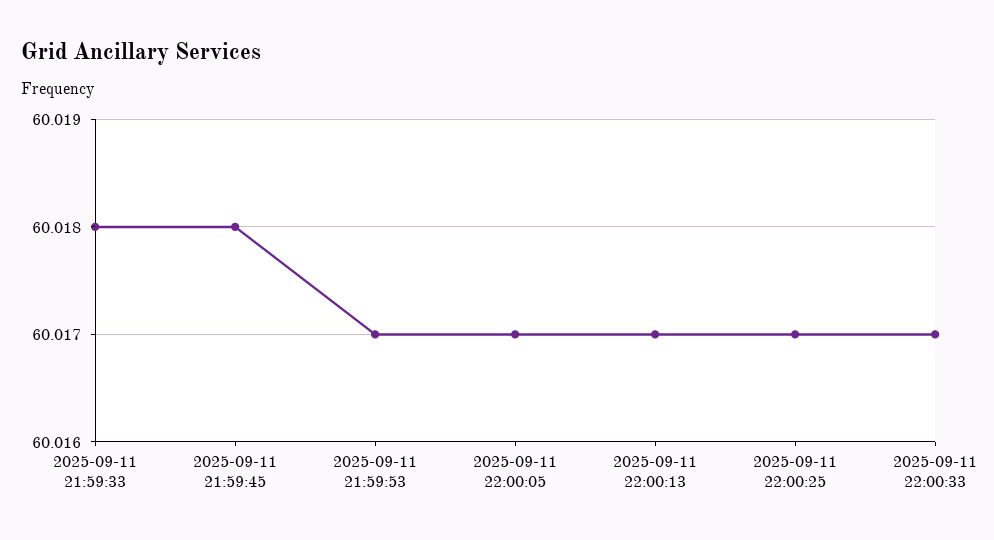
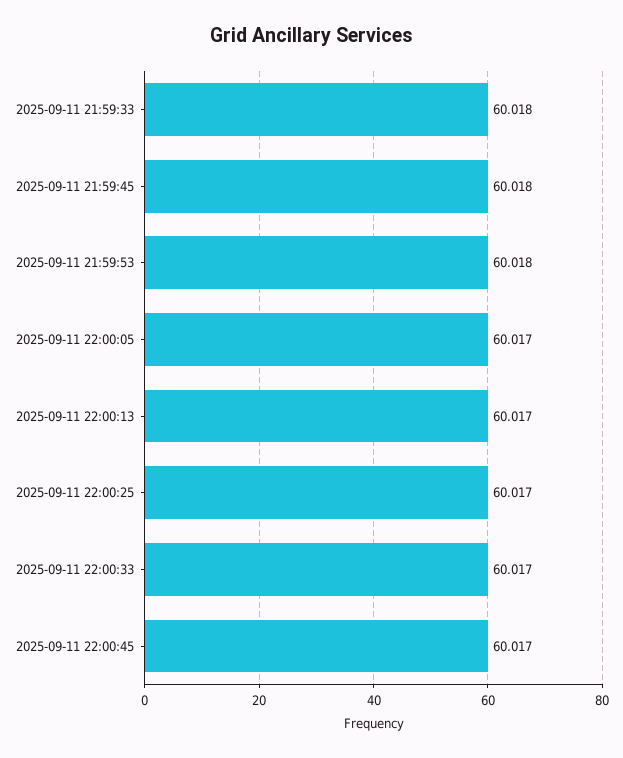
2025-09-11 21:59:53: 60.017 -> 60.018
2025-09-11 22:00:45: none -> 60.017

